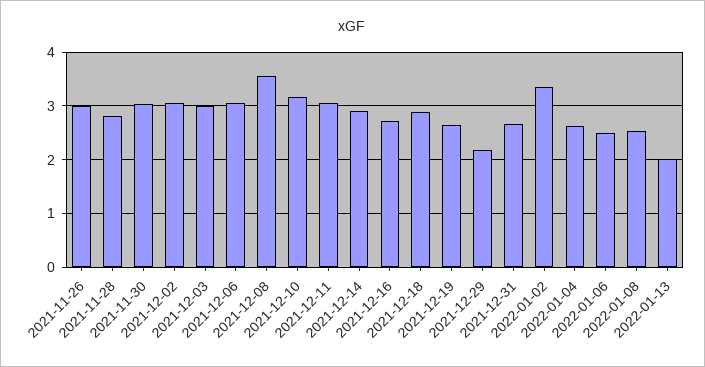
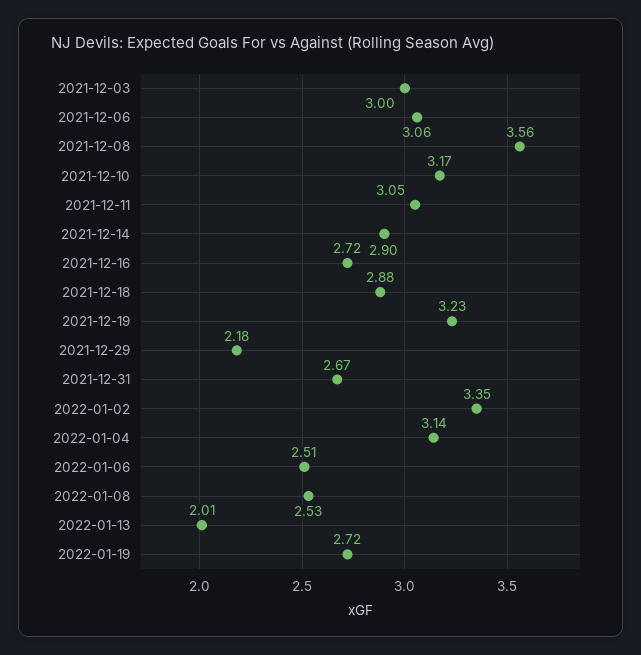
2021-11-26: 3 -> none
2021-11-28: 2.8 -> none
2021-11-30: 3 -> none
2021-12-02: 3 -> none
2021-12-19: 2.6 -> 3.23
2022-01-04: 2.6 -> 3.14
2022-01-19: none -> 2.72

